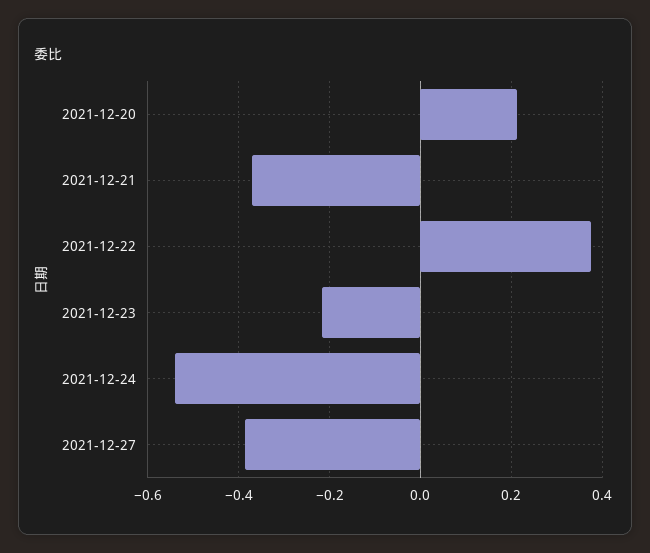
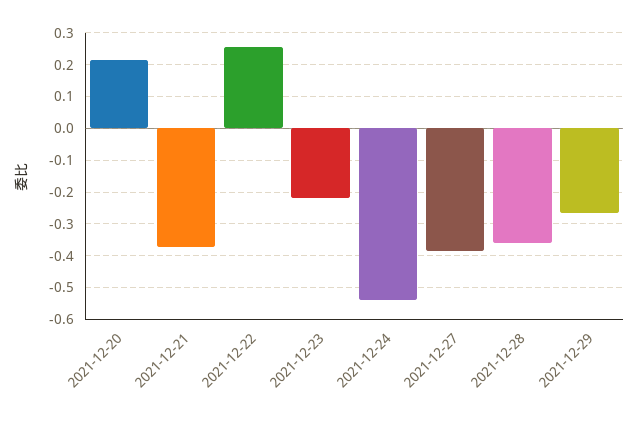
2021-12-22: 0.38 -> 0.26
2021-12-28: none -> -0.36
2021-12-29: none -> -0.26

